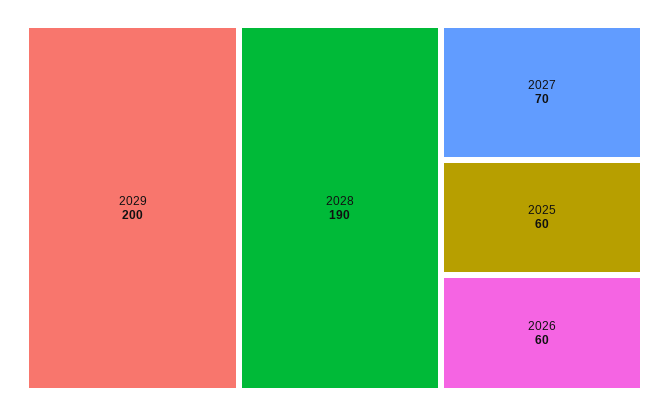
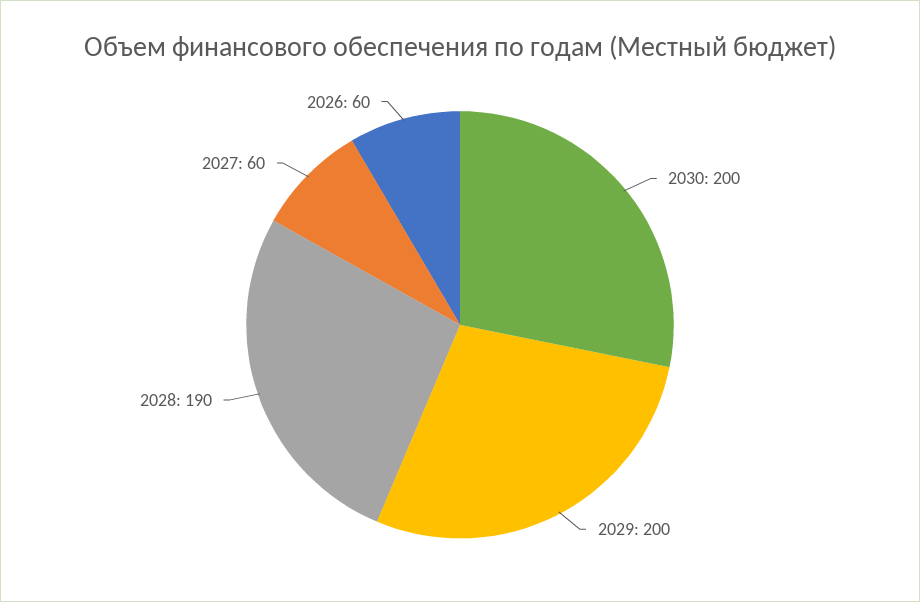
2027: 70 -> 60
2025: 60 -> none
2030: none -> 200

